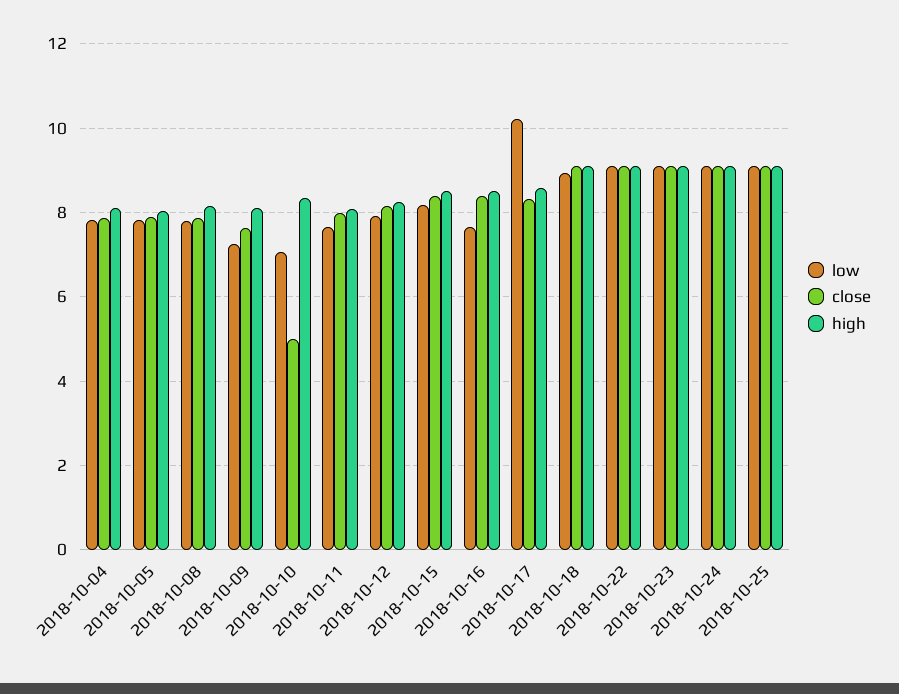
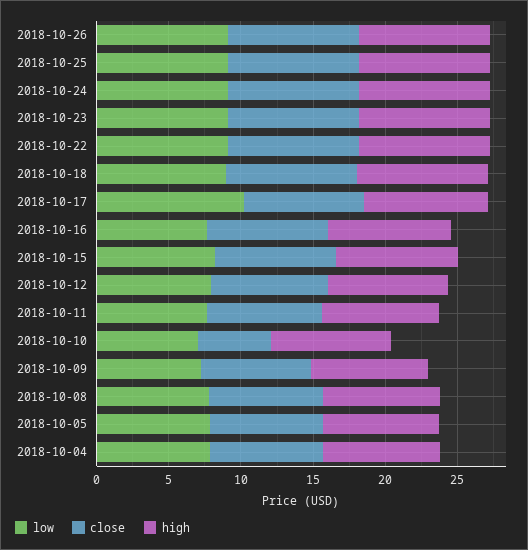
low, 2018-10-26: none -> 9
close, 2018-10-26: none -> 9
high, 2018-10-26: none -> 9

